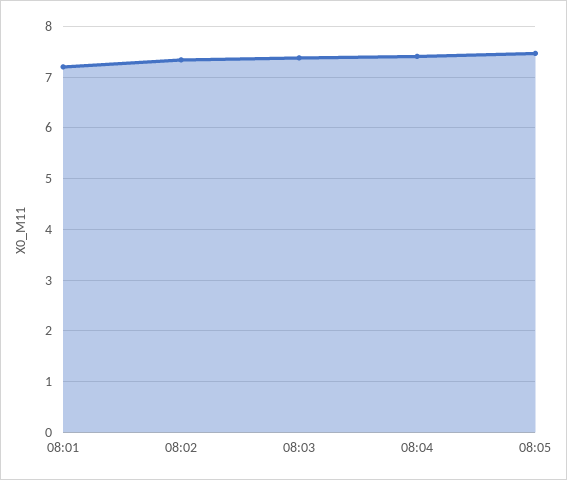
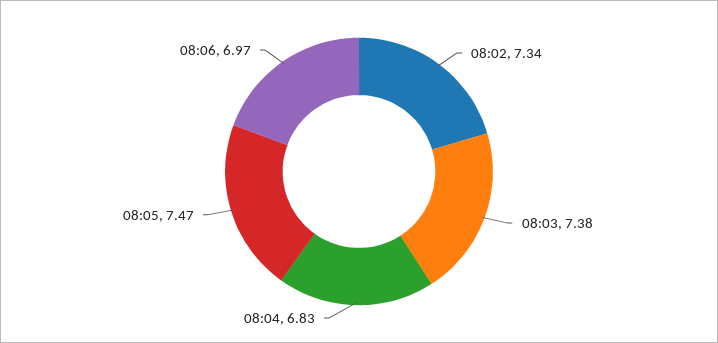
08:01: 7.2 -> none
08:04: 7.4 -> 6.83
08:06: none -> 6.97

